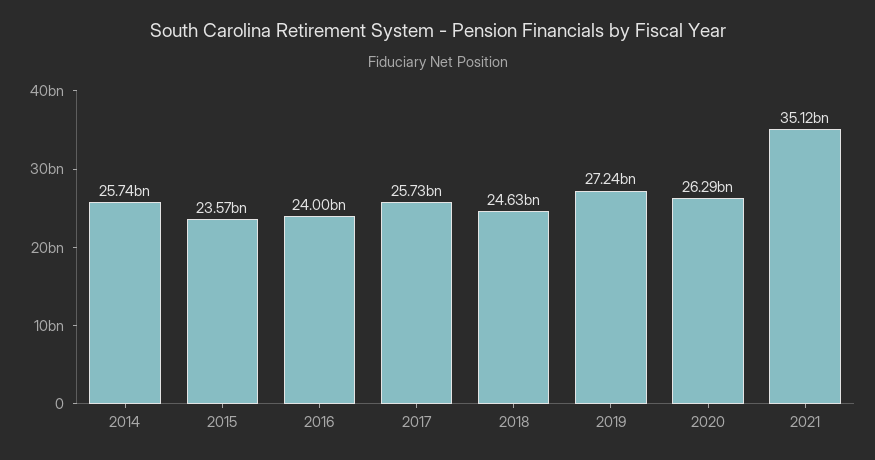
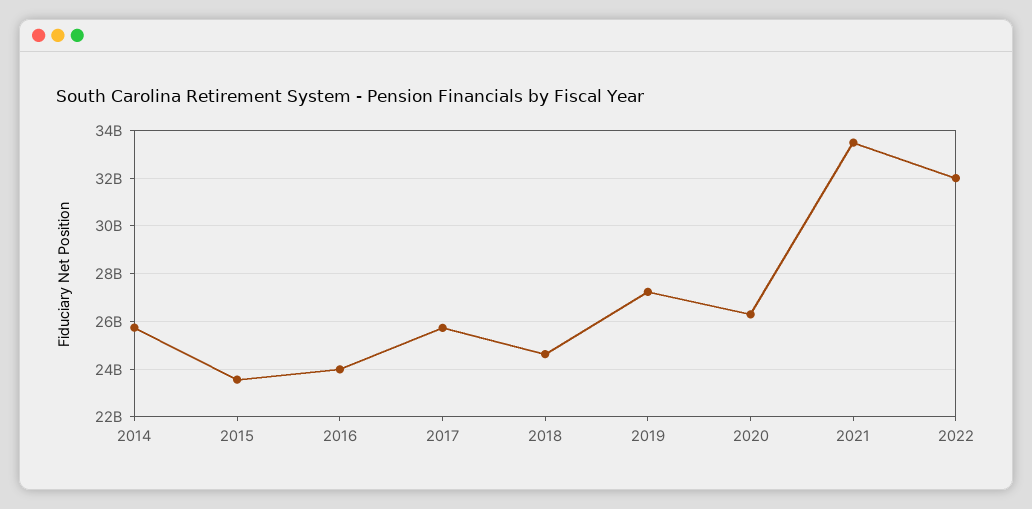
2021: 35120000000 -> 33500000000
2022: none -> 32000000000

